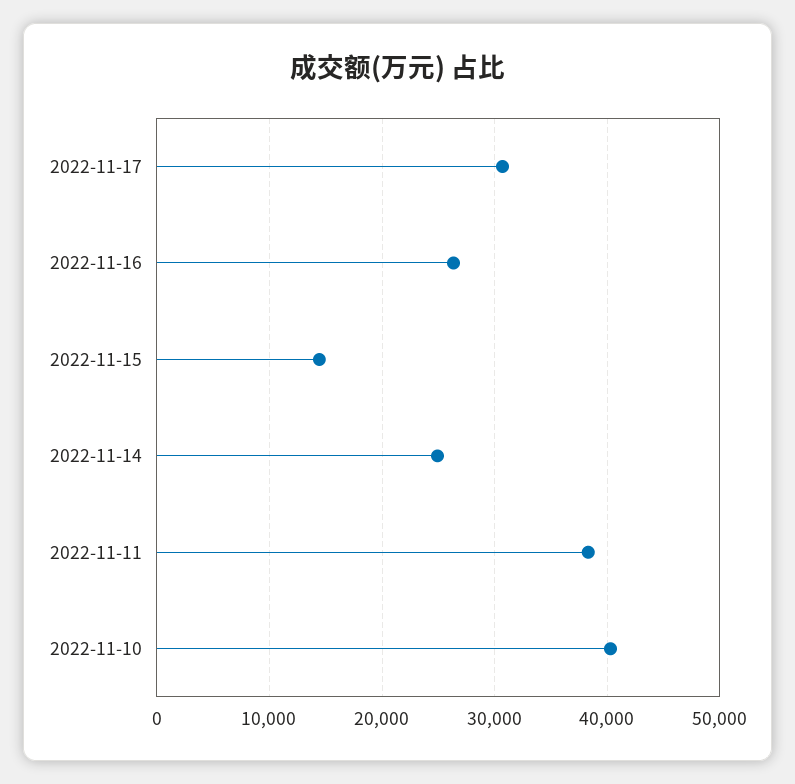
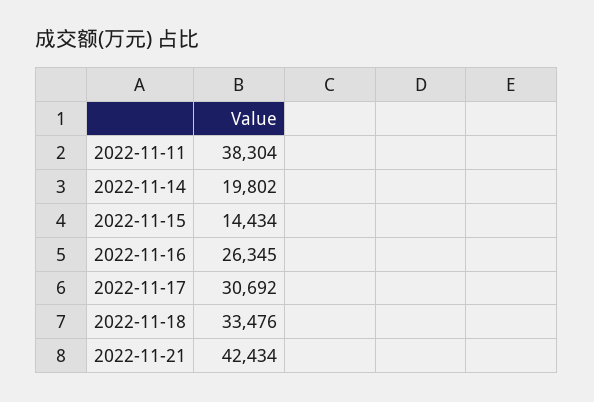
2022-11-14: 25000 -> 19802
2022-11-10: 40000 -> none
2022-11-18: none -> 33476
2022-11-21: none -> 42434

